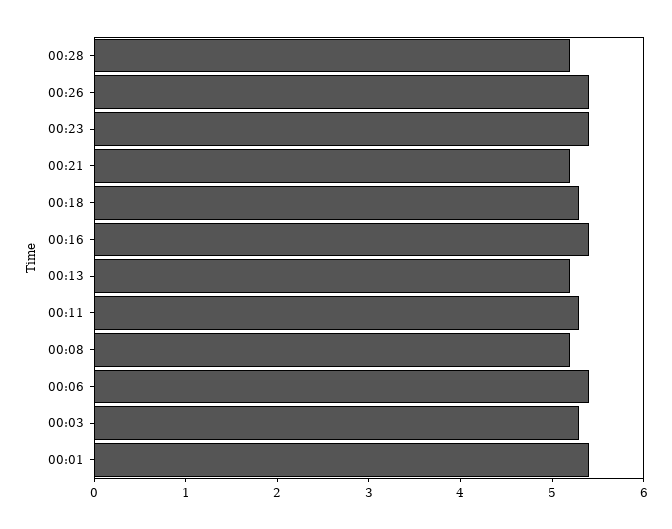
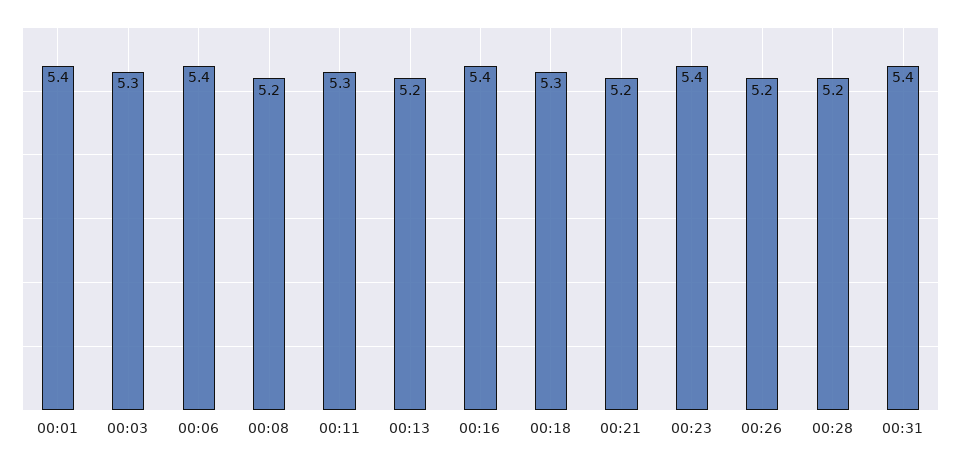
00:26: 5.4 -> 5.2
00:31: none -> 5.4

